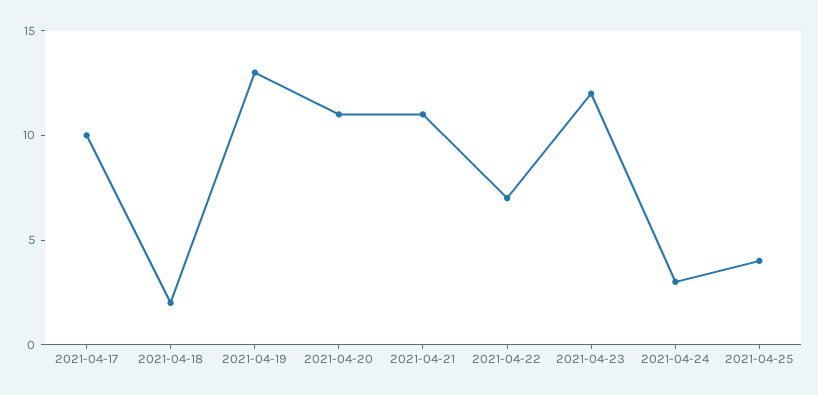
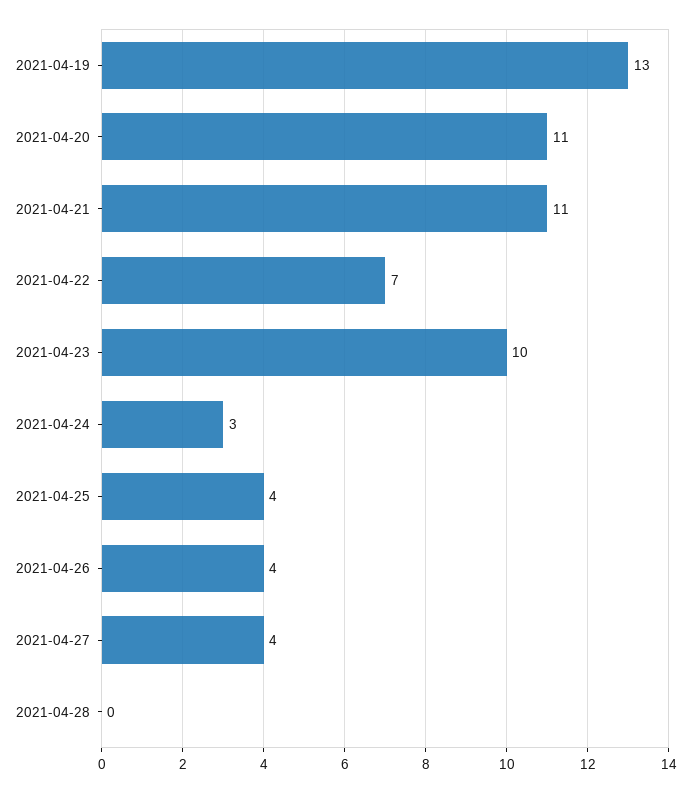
2021-04-17: 10 -> none
2021-04-18: 2 -> none
2021-04-23: 12 -> 10
2021-04-26: none -> 4
2021-04-27: none -> 4
2021-04-28: none -> 0

